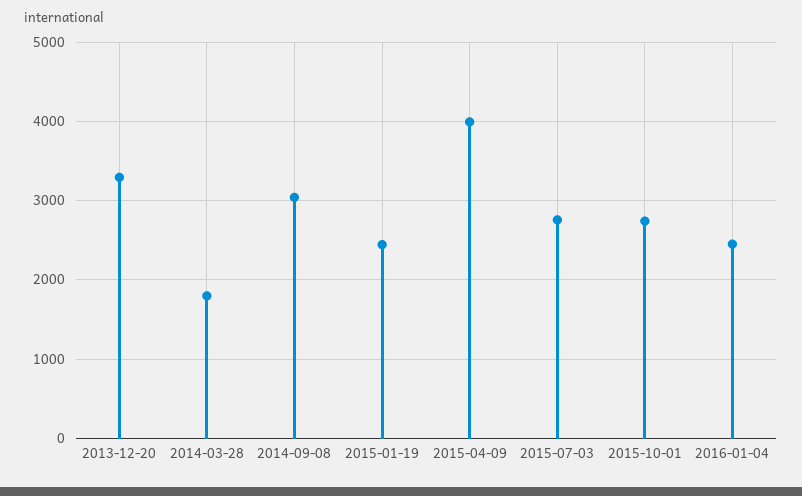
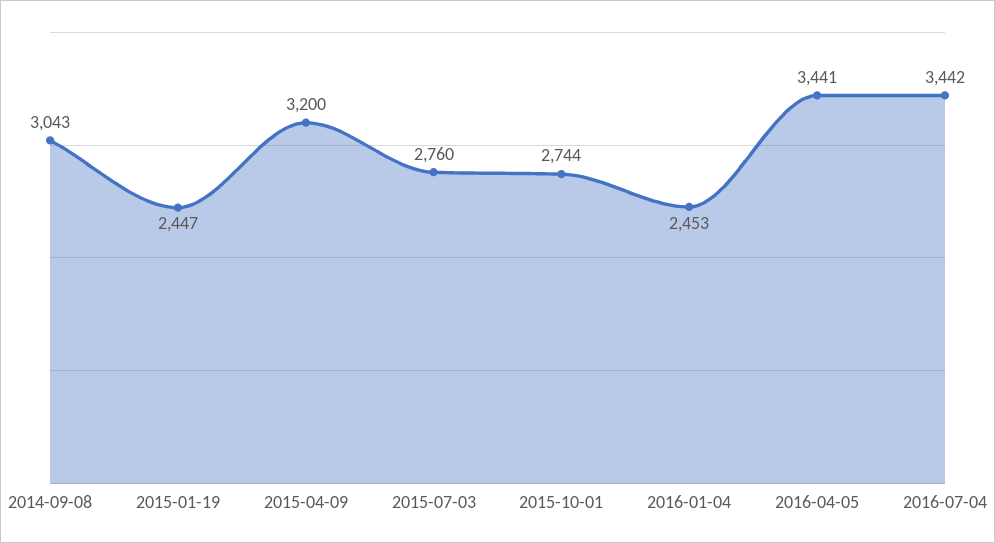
2013-12-20: 3300 -> none
2014-03-28: 1800 -> none
2015-04-09: 4000 -> 3200
2016-04-05: none -> 3441
2016-07-04: none -> 3442

